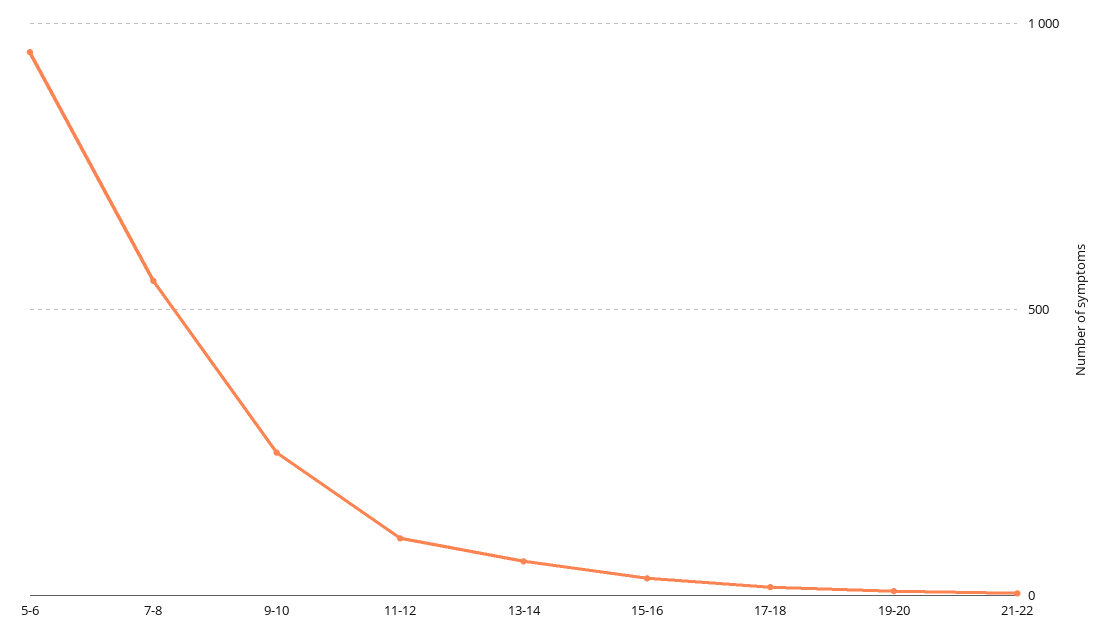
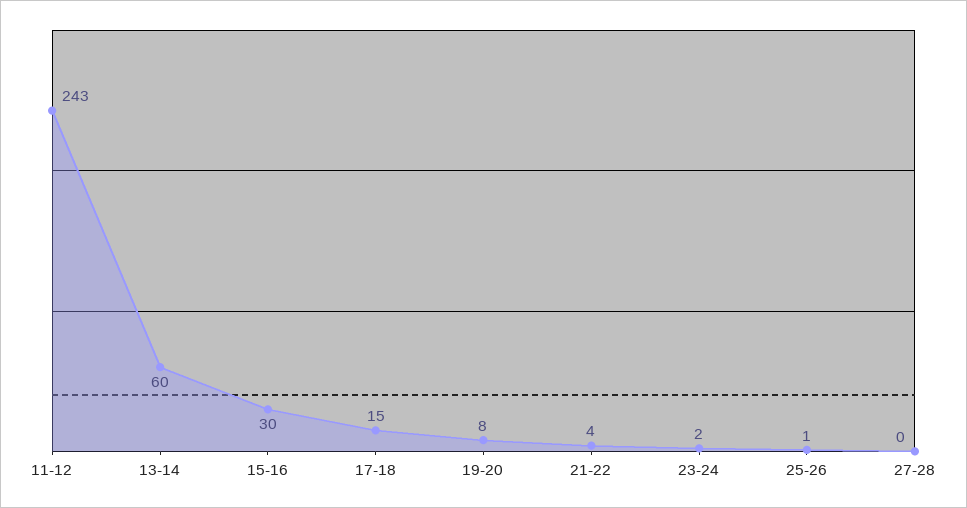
5-6: 950 -> none
7-8: 550 -> none
9-10: 250 -> none
11-12: 100 -> 243
23-24: none -> 2
25-26: none -> 1
27-28: none -> 0

